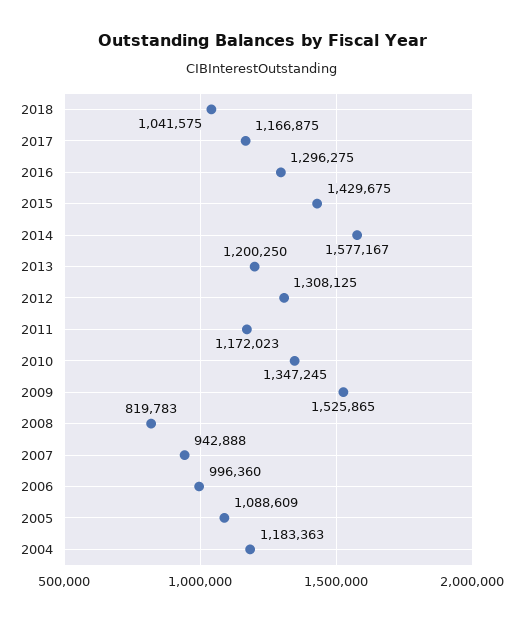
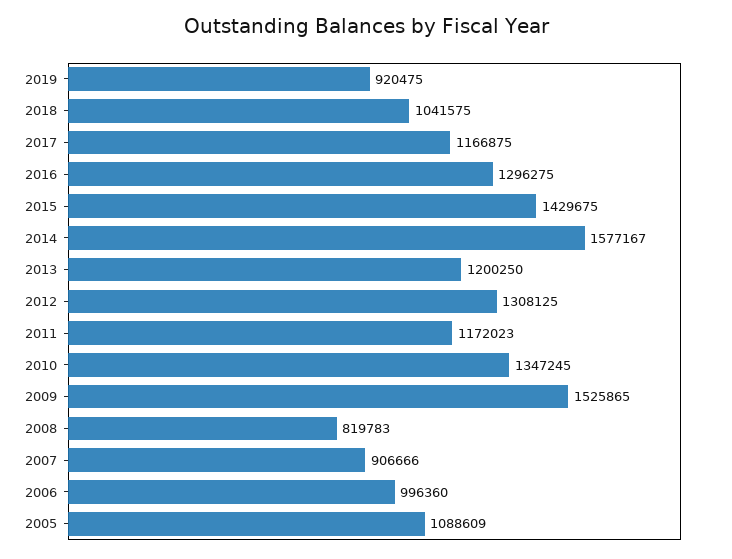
2007: 942888 -> 906666
2004: 1183363 -> none
2019: none -> 920475

